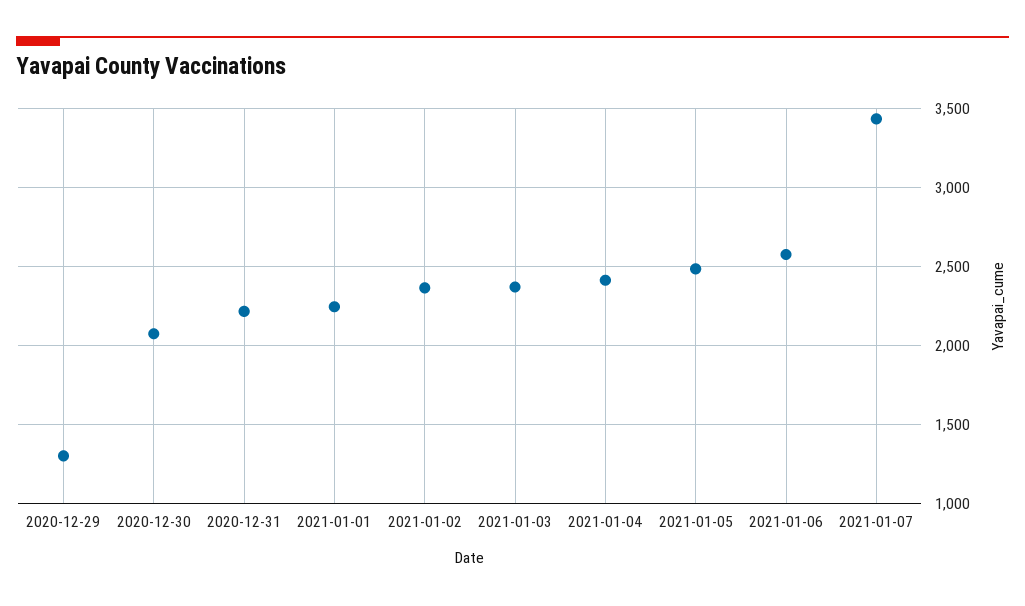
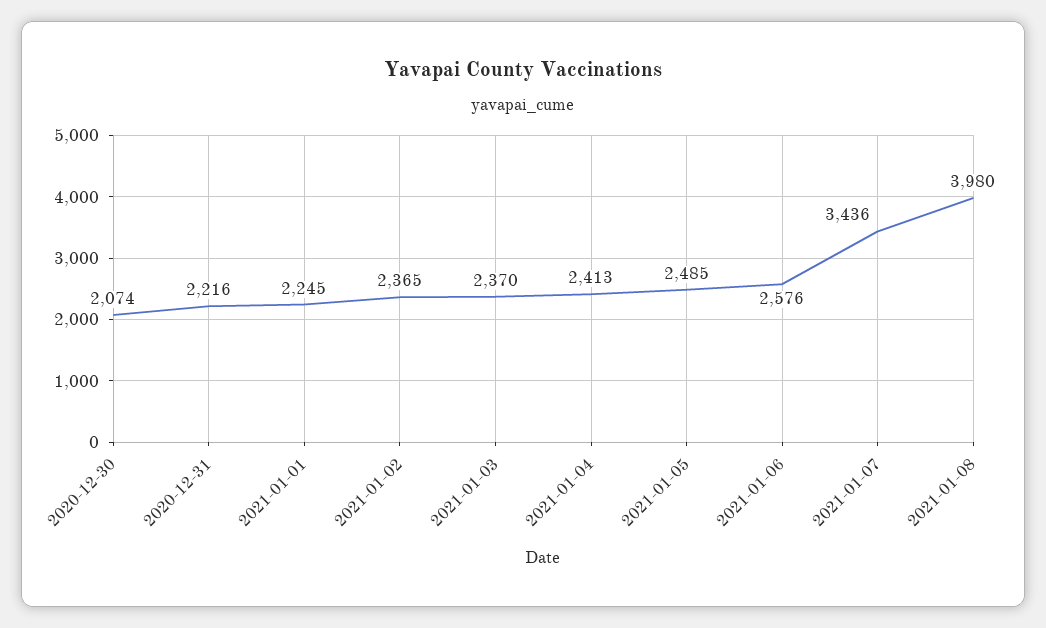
2020-12-29: 1300 -> none
2021-01-08: none -> 3980

